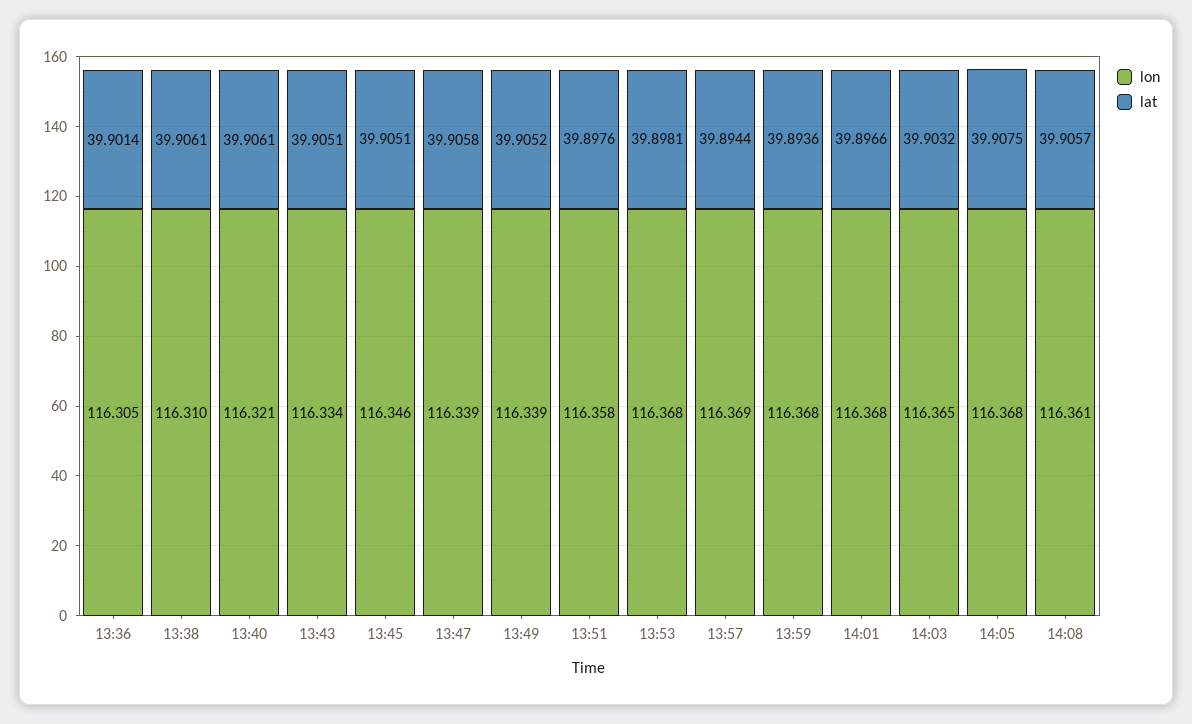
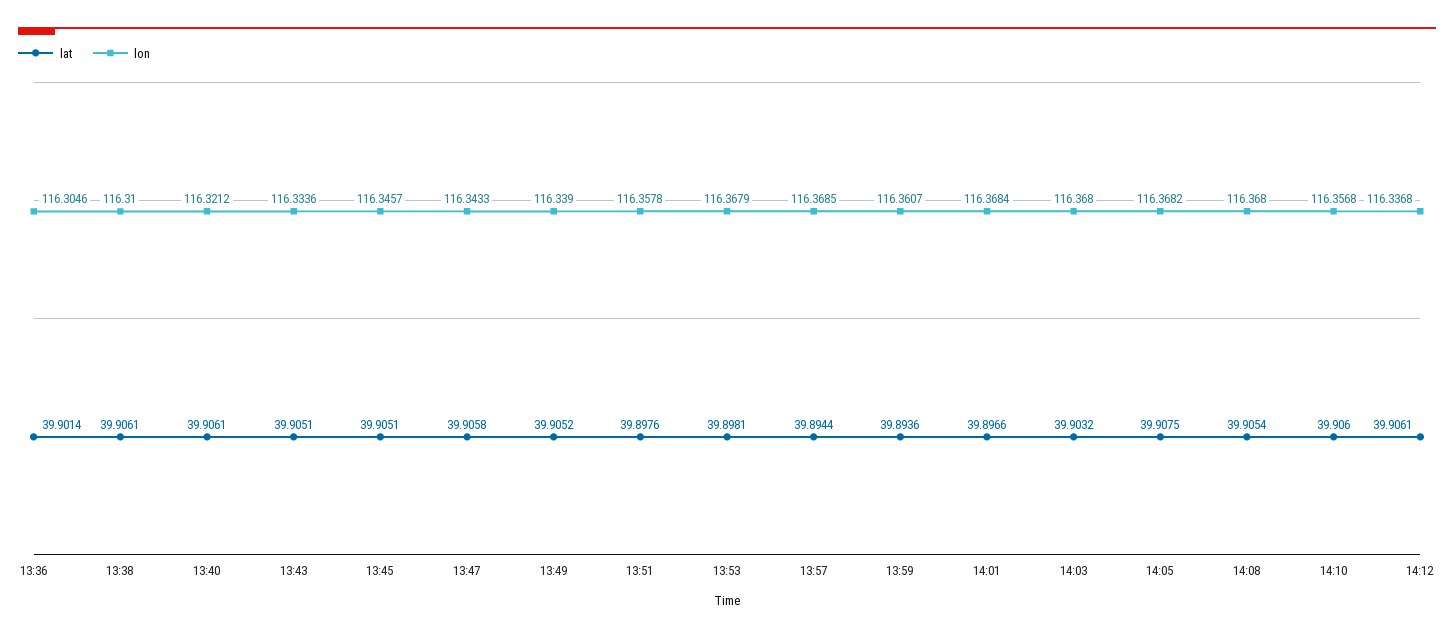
lon, 13:47: 116.339 -> 116.3433
lon, 13:59: 116.368 -> 116.3607
lon, 14:03: 116.365 -> 116.368
lon, 14:08: 116.361 -> 116.368
lat, 14:08: 39.9057 -> 39.9054
lat, 14:10: none -> 39.906
lon, 14:10: none -> 116.3568
lat, 14:12: none -> 39.9061
lon, 14:12: none -> 116.3368

